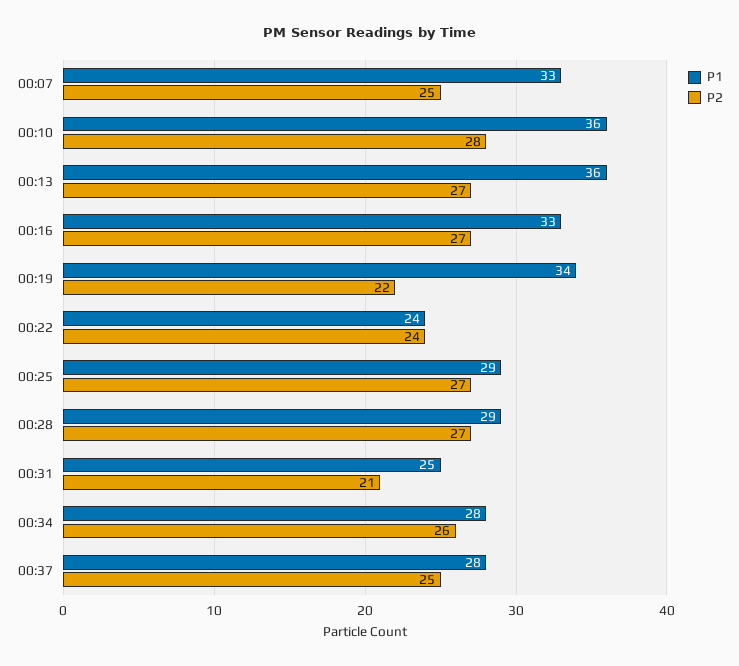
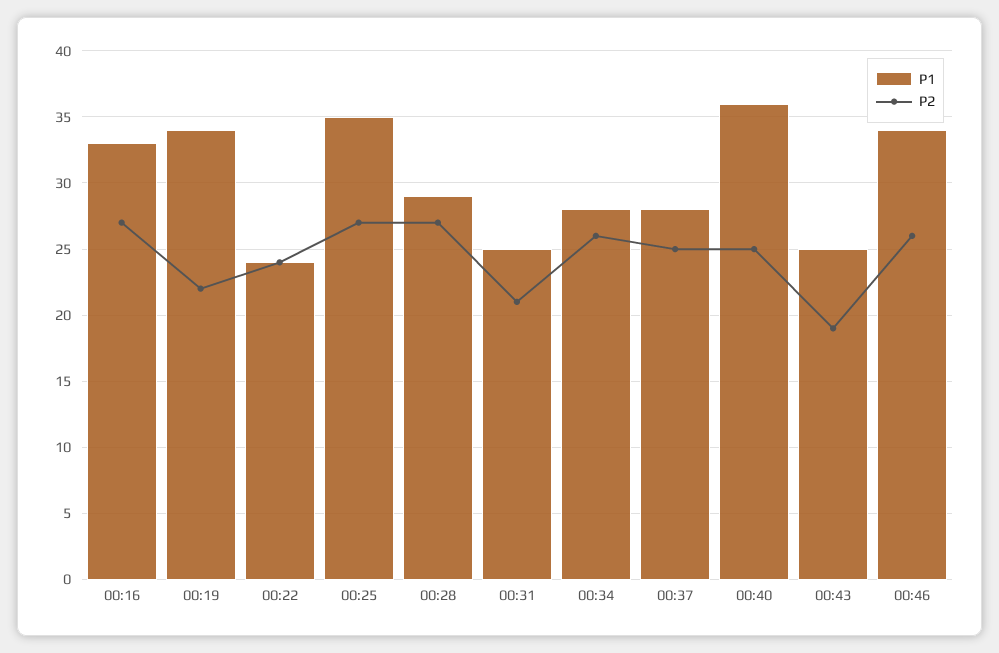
P1, 00:07: 33 -> none
P2, 00:07: 25 -> none
P1, 00:10: 36 -> none
P2, 00:10: 28 -> none
P1, 00:13: 36 -> none
P2, 00:13: 27 -> none
P1, 00:25: 29 -> 35
P1, 00:40: none -> 36
P2, 00:40: none -> 25
P1, 00:43: none -> 25
P2, 00:43: none -> 19
P1, 00:46: none -> 34
P2, 00:46: none -> 26

